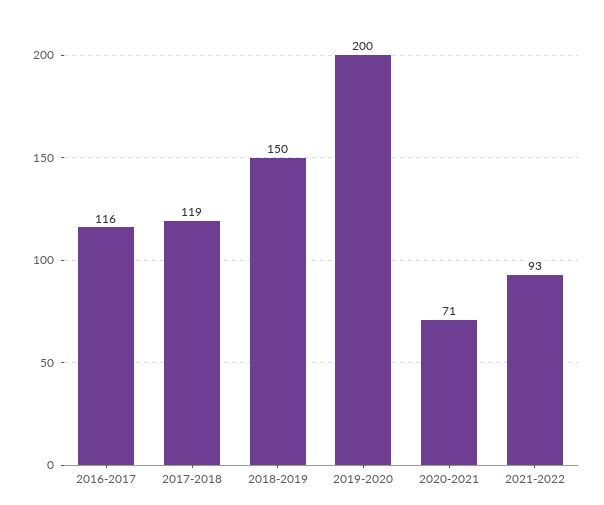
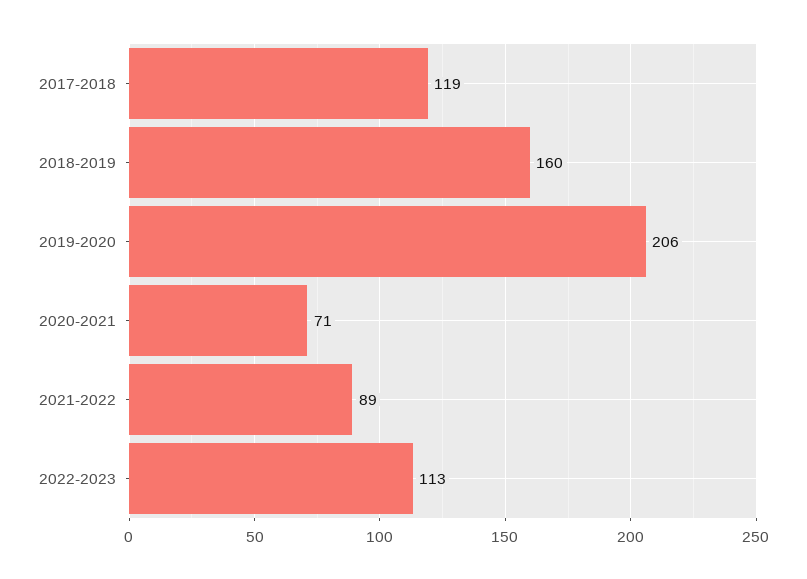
2016-2017: 116 -> none
2018-2019: 150 -> 160
2019-2020: 200 -> 206
2021-2022: 93 -> 89
2022-2023: none -> 113

